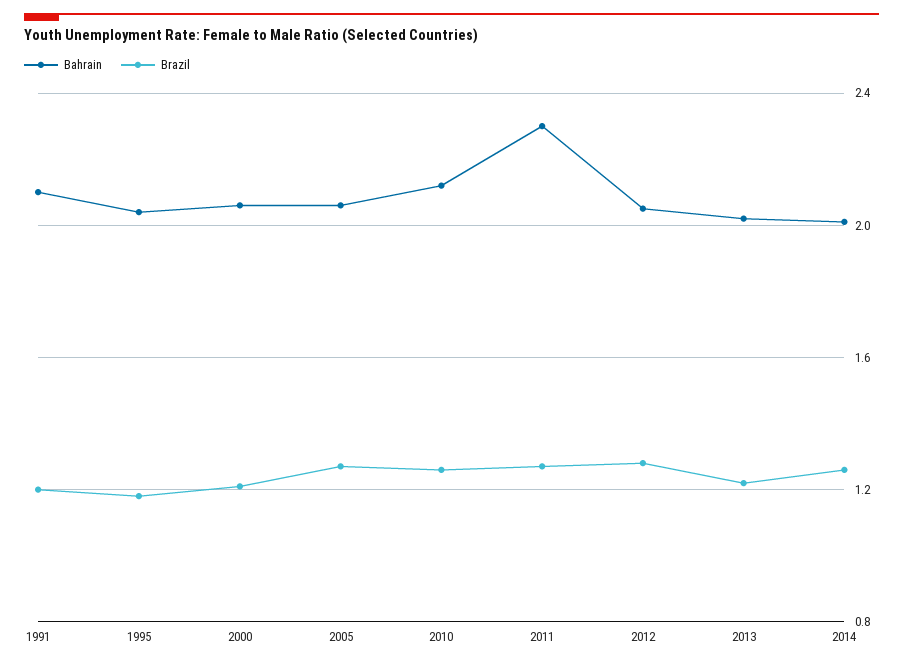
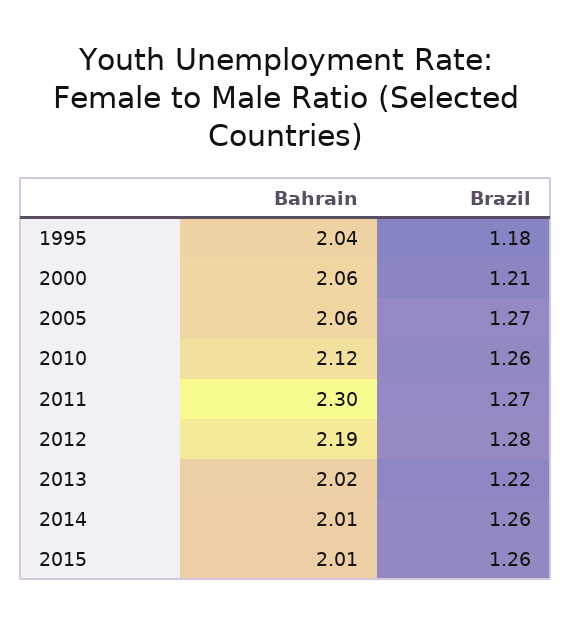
Bahrain, 1991: 2.1 -> none
Brazil, 1991: 1.2 -> none
Bahrain, 2012: 2.05 -> 2.19
Bahrain, 2015: none -> 2.01
Brazil, 2015: none -> 1.26

